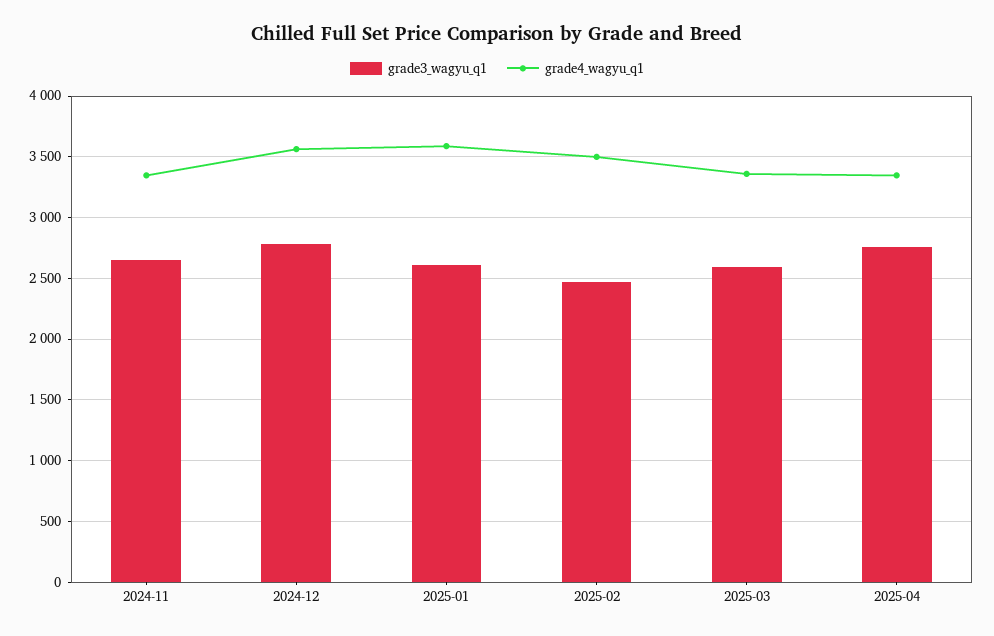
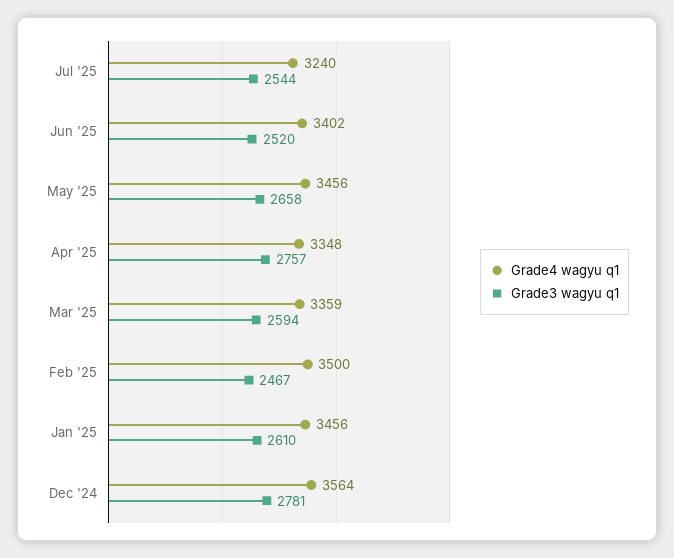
grade3_wagyu_q1, 2024-11: 2650 -> none
grade4_wagyu_q1, 2024-11: 3350 -> none
grade4_wagyu_q1, 2025-01: 3600 -> 3456
grade4_wagyu_q1, Jul '25: none -> 3240
grade3_wagyu_q1, Jul '25: none -> 2544
grade4_wagyu_q1, Jun '25: none -> 3402
grade3_wagyu_q1, Jun '25: none -> 2520
grade4_wagyu_q1, May '25: none -> 3456
grade3_wagyu_q1, May '25: none -> 2658

